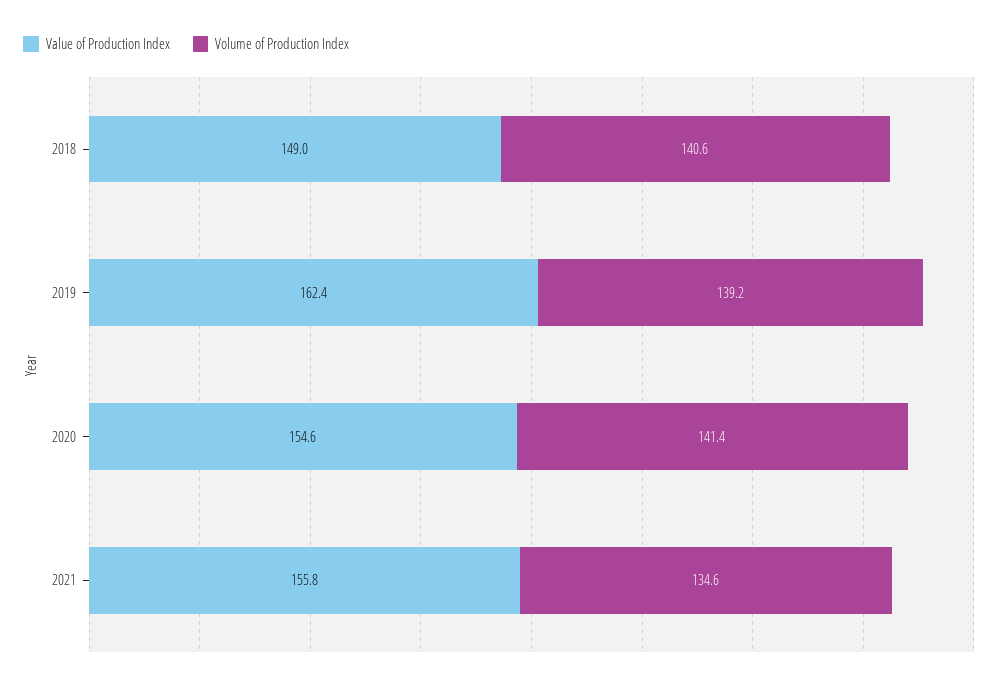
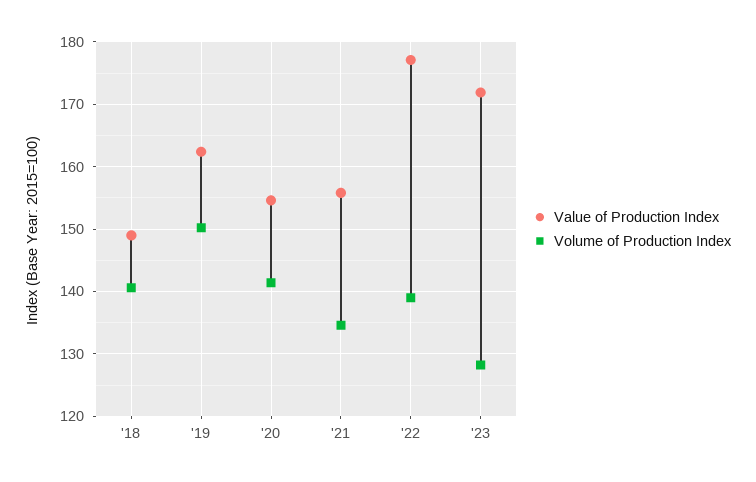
Volume of Production Index, 2019: 139.2 -> 150
Value of Production Index, '22: none -> 177
Volume of Production Index, '22: none -> 139
Value of Production Index, '23: none -> 172
Volume of Production Index, '23: none -> 128

